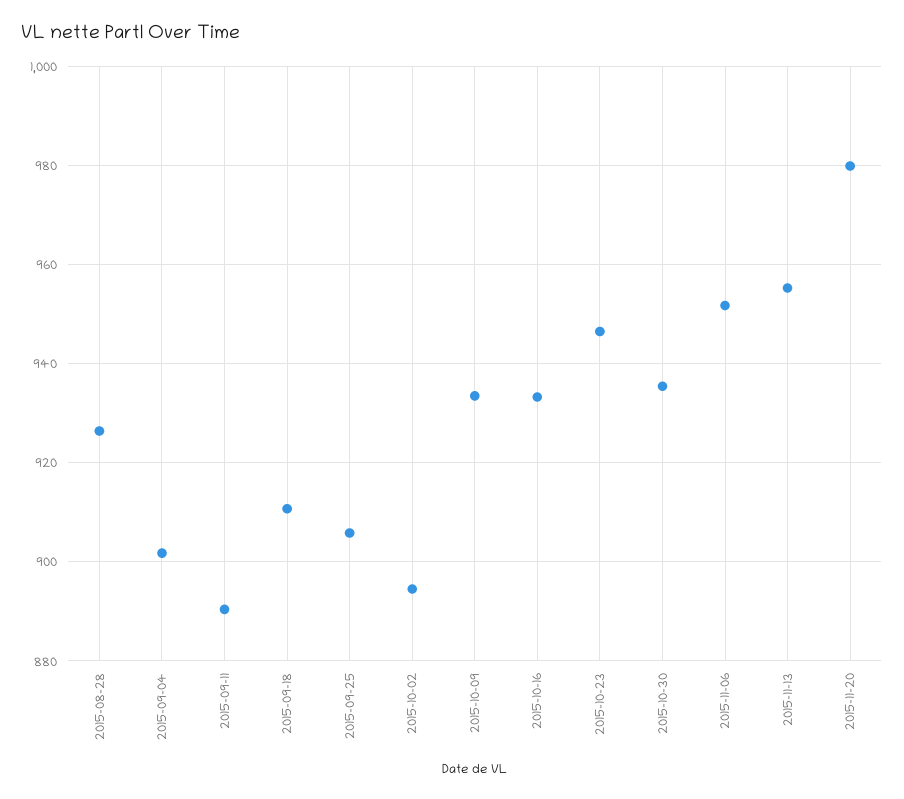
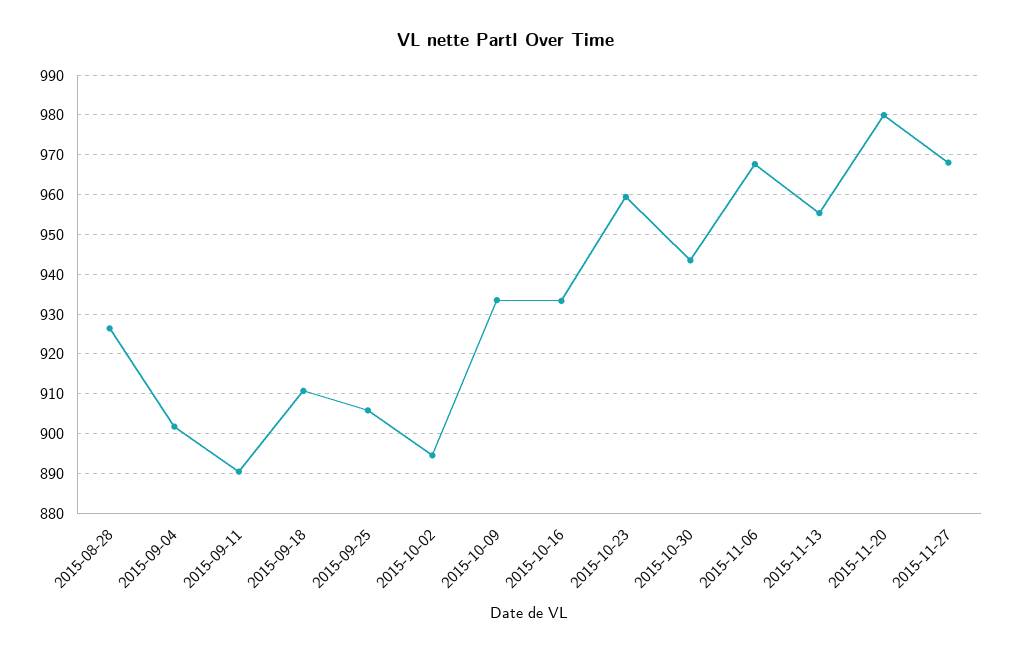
2015-10-23: 946 -> 960
2015-10-30: 936 -> 944
2015-11-06: 952 -> 968
2015-11-27: none -> 968

